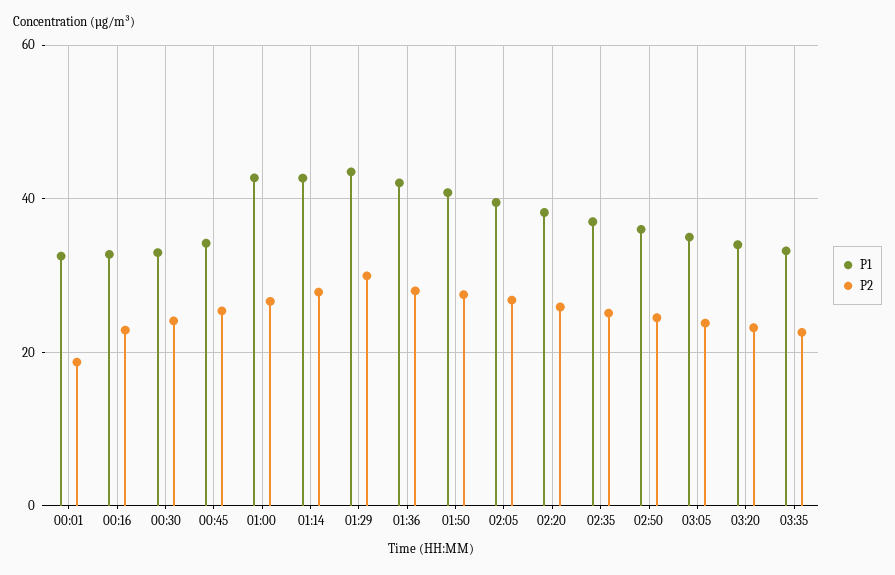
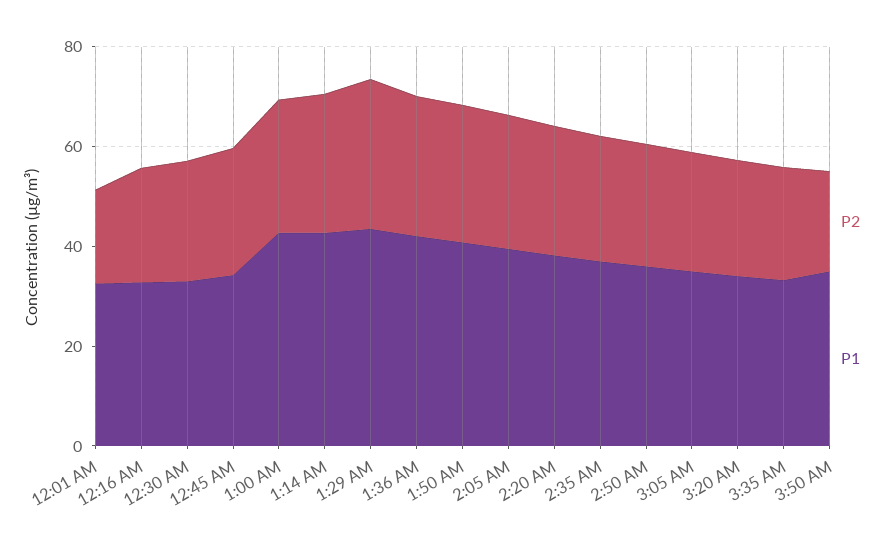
P2, 3:50 AM: none -> 20
P1, 3:50 AM: none -> 35

